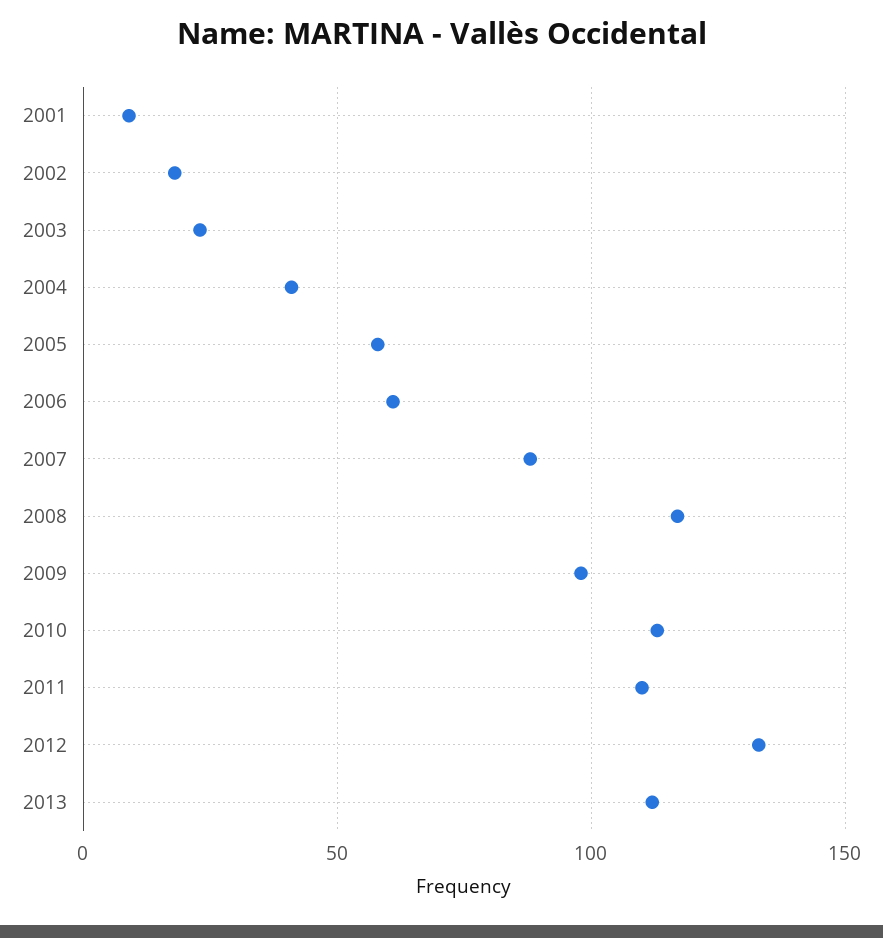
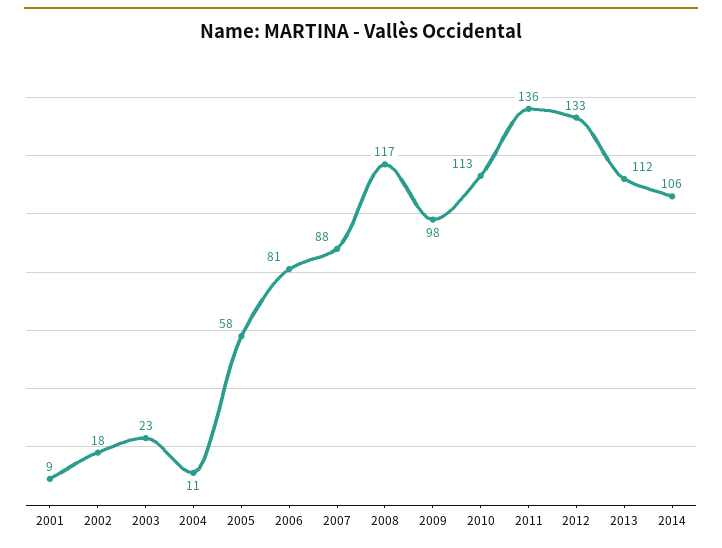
2004: 40 -> 11
2006: 60 -> 81
2011: 110 -> 136
2014: none -> 106

